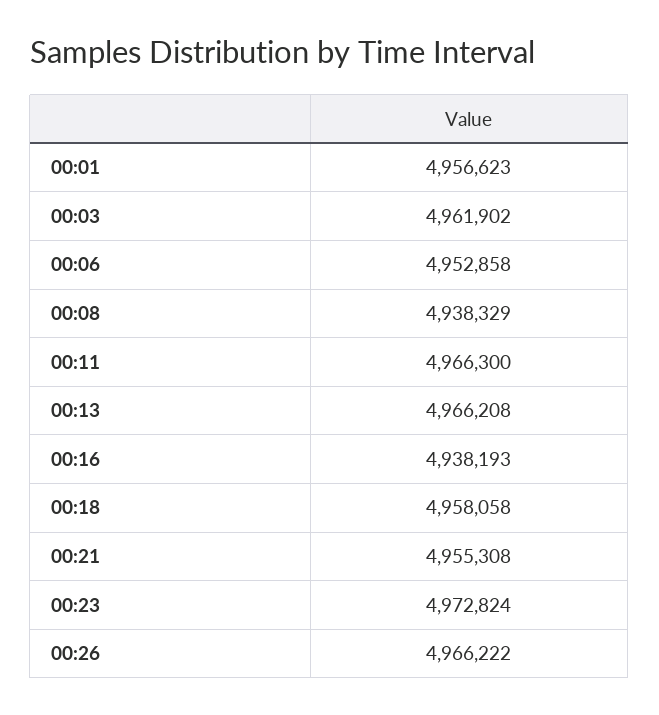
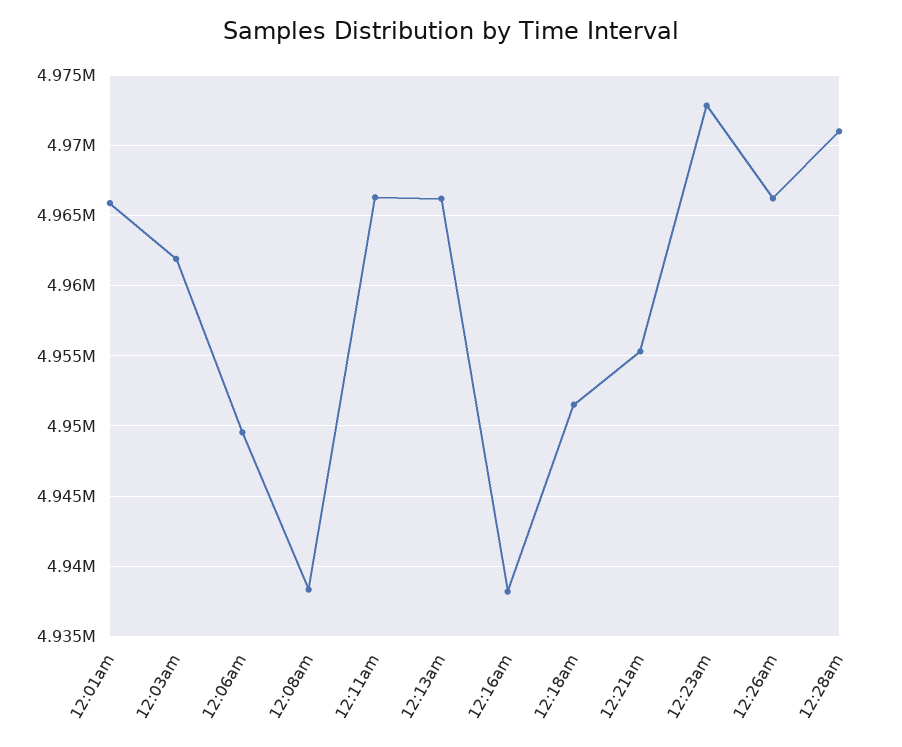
00:01: 4956623 -> 4966000
00:06: 4952858 -> 4949500
00:18: 4958058 -> 4951500
12:28am: none -> 4971000

